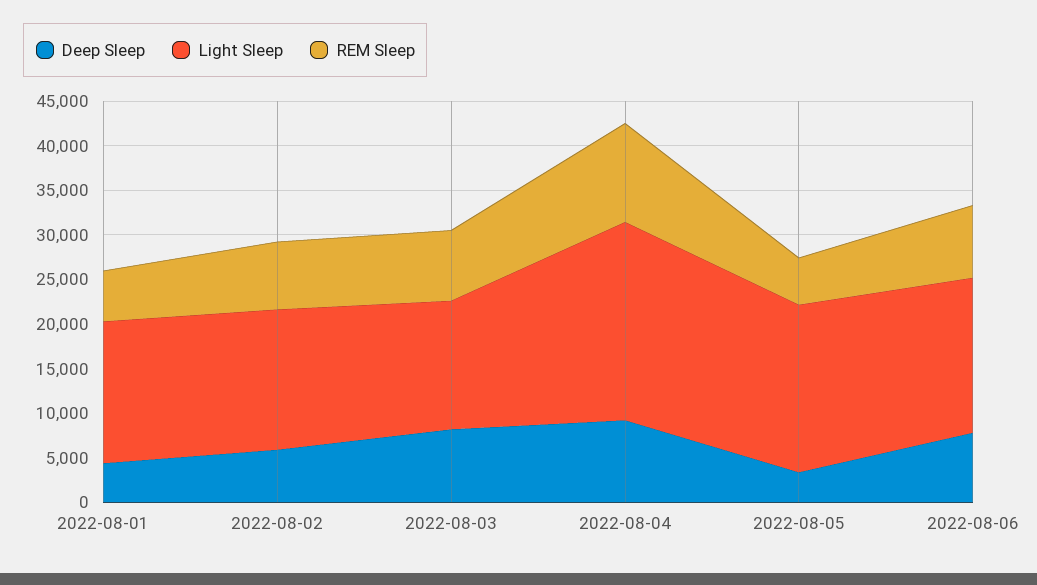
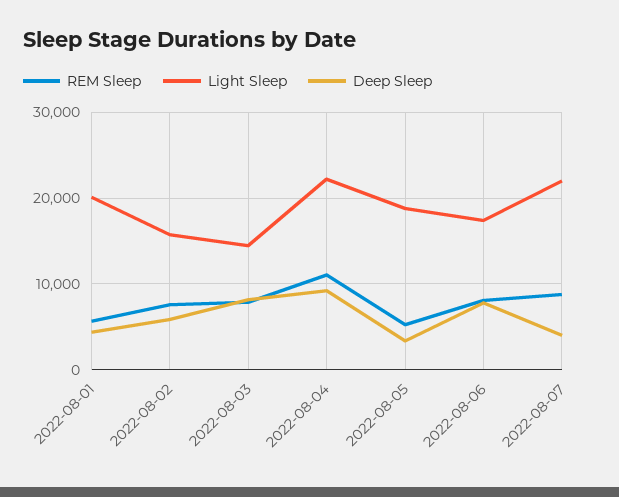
Light Sleep, 2022-08-01: 16000 -> 20000
REM Sleep, 2022-08-07: none -> 9000
Light Sleep, 2022-08-07: none -> 22000
Deep Sleep, 2022-08-07: none -> 4000

